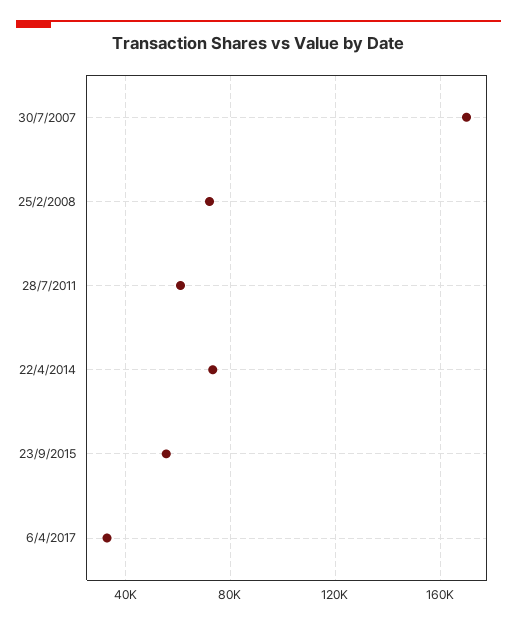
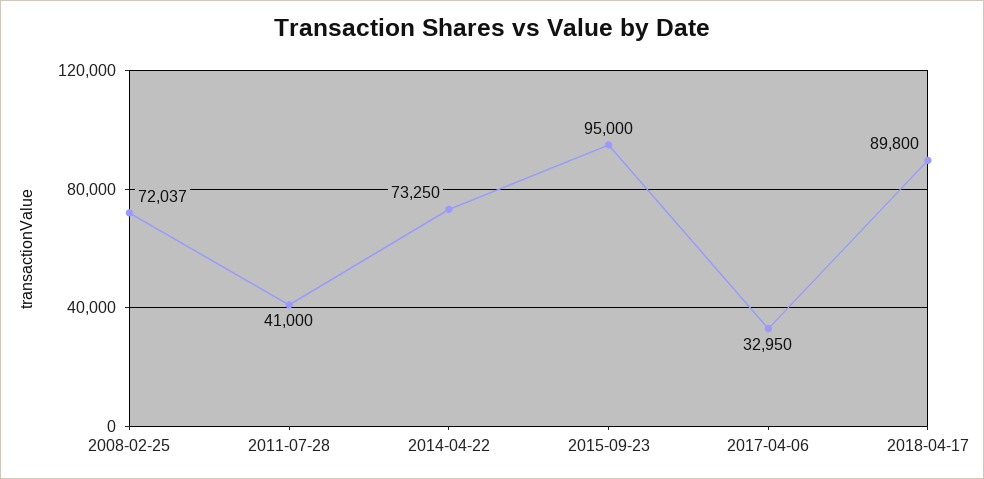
30/7/2007: 170000 -> none
28/7/2011: 60000 -> 41000
23/9/2015: 55000 -> 95000
2018-04-17: none -> 89800

